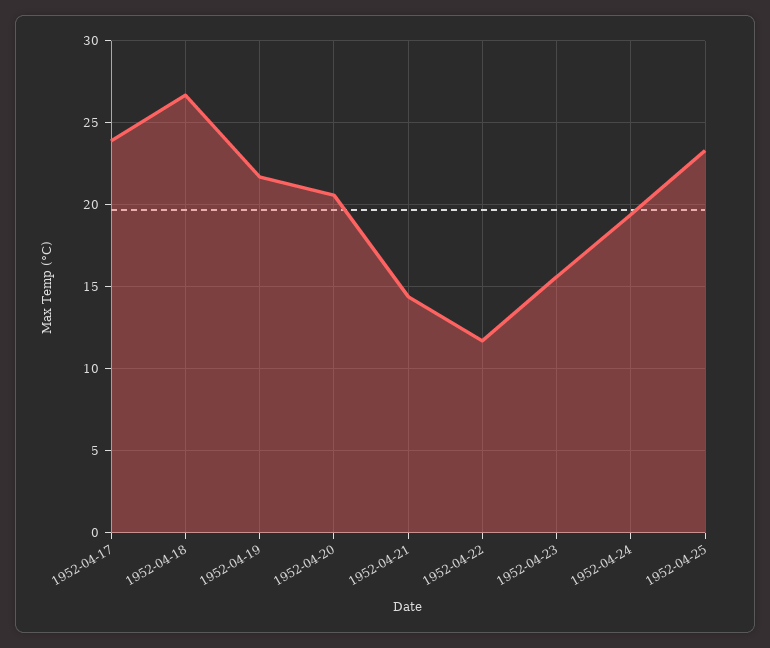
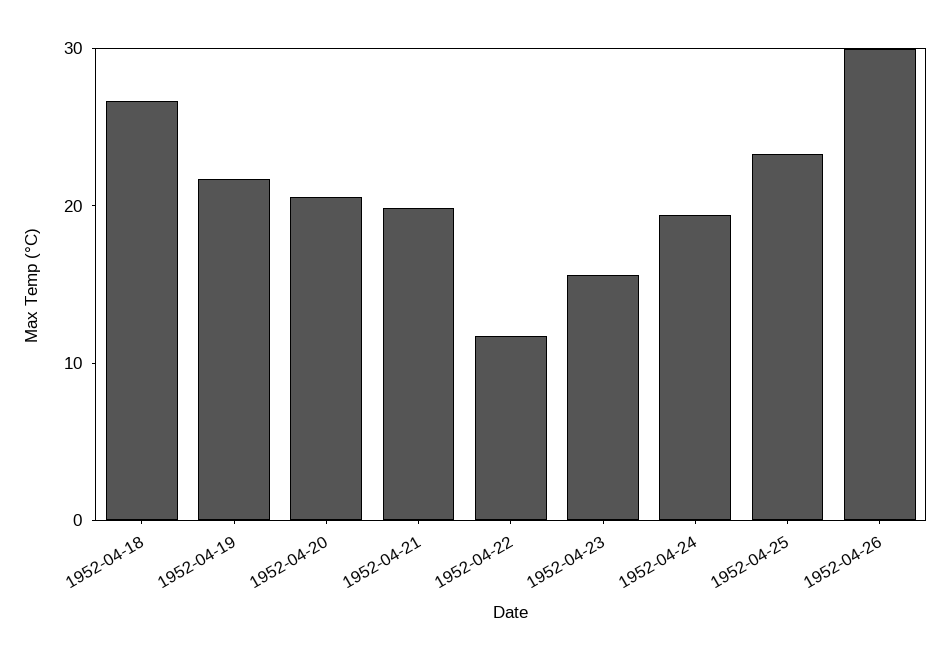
1952-04-17: 24 -> none
1952-04-21: 14.5 -> 20
1952-04-26: none -> 30

